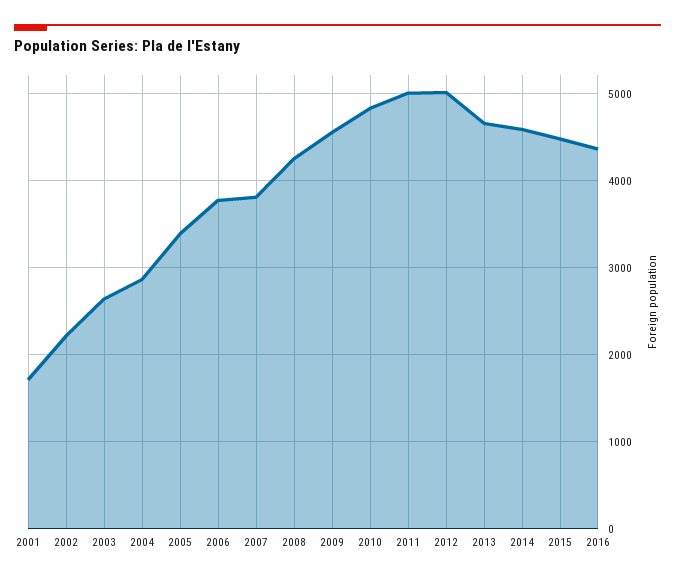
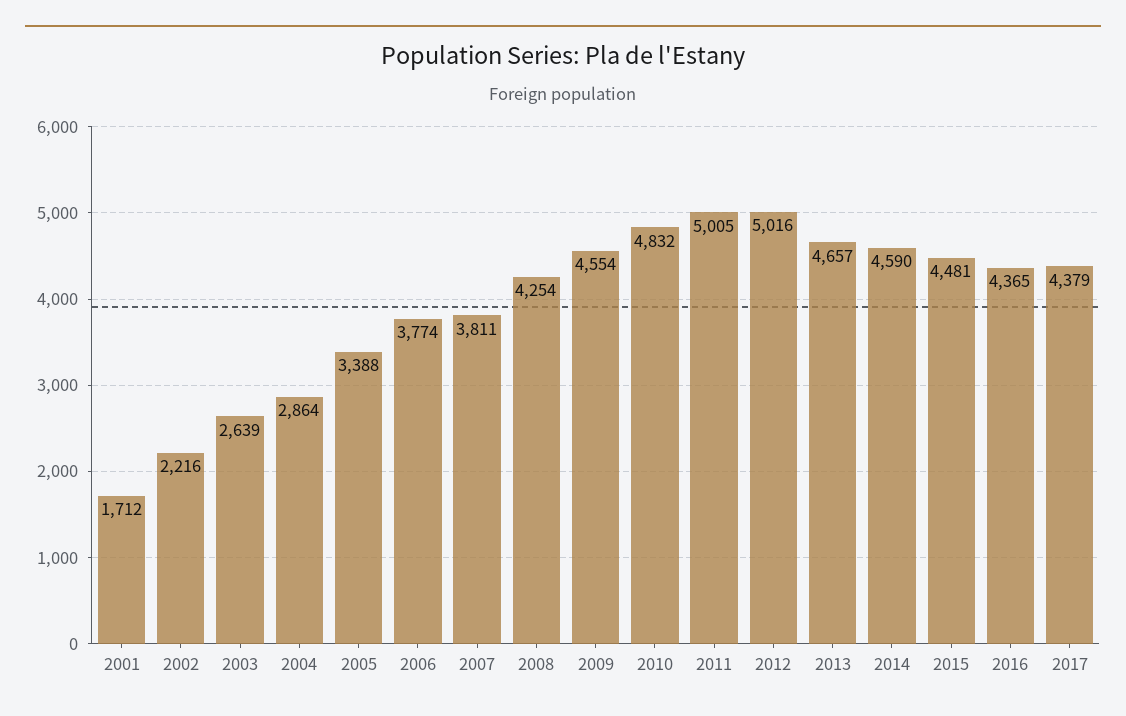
2017: none -> 4379

